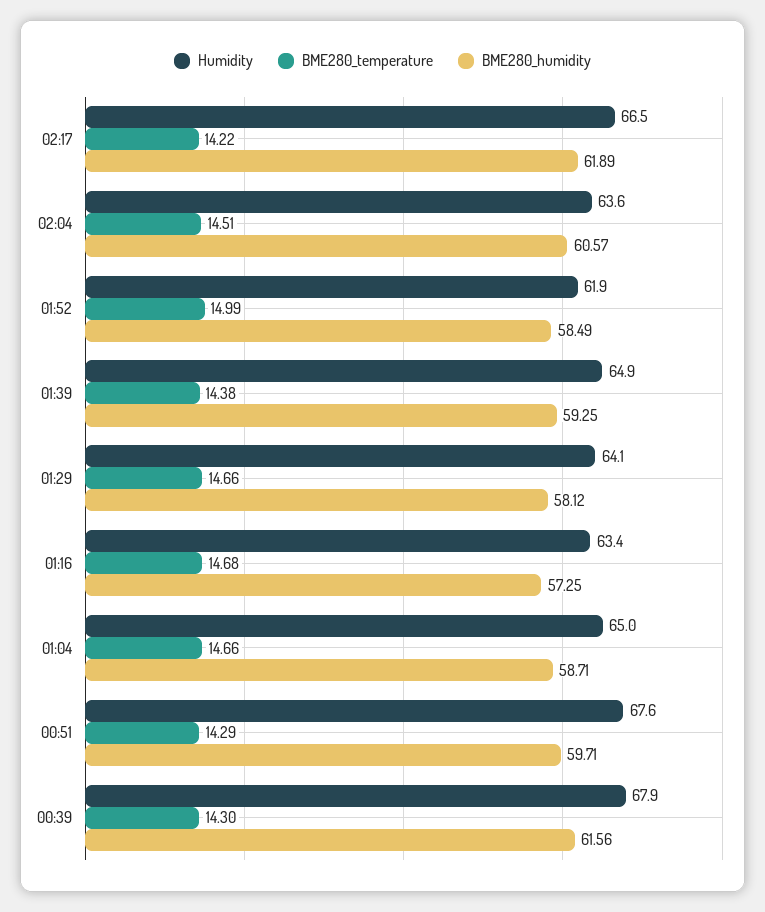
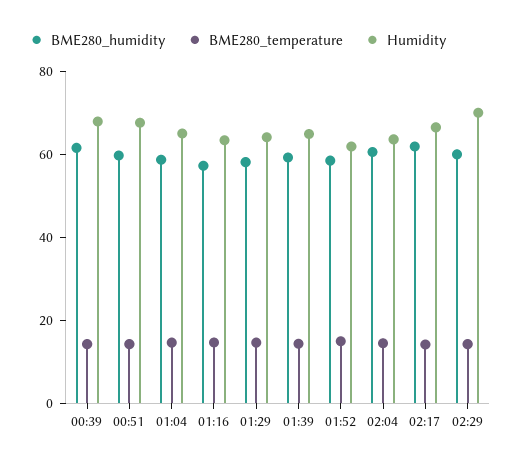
BME280_humidity, 02:29: none -> 60
BME280_temperature, 02:29: none -> 15
Humidity, 02:29: none -> 70

